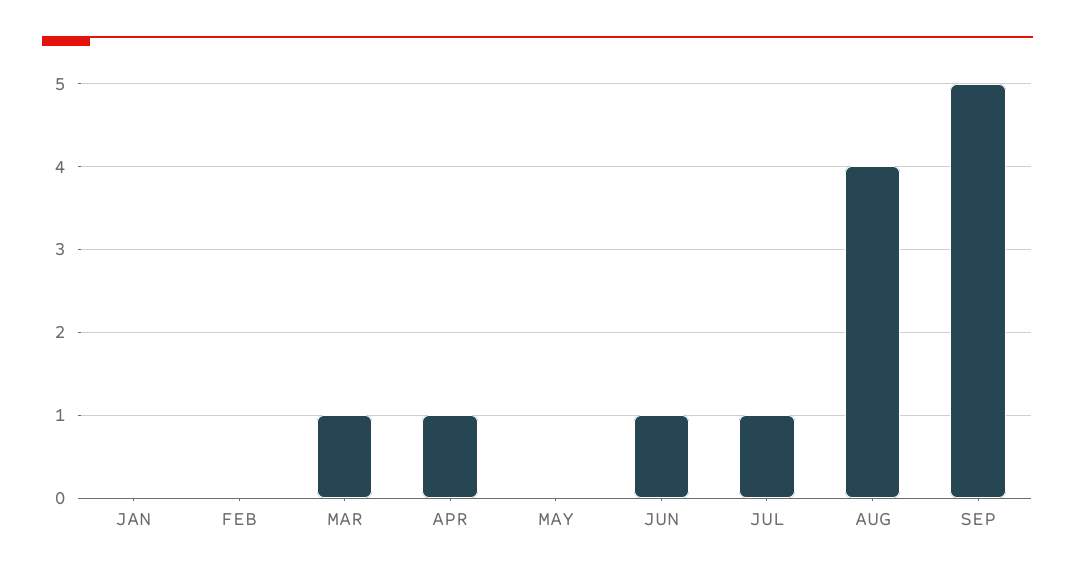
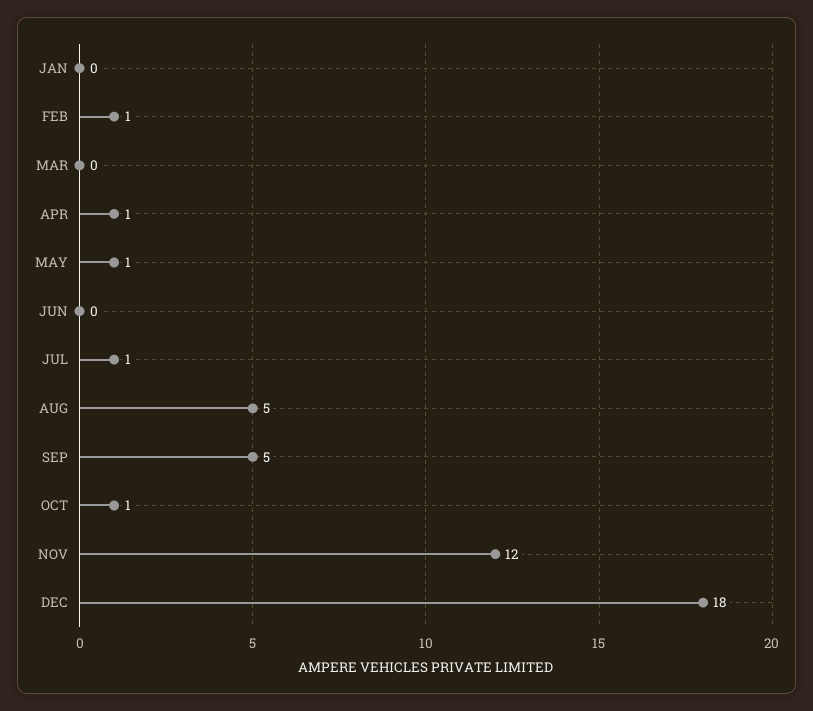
FEB: 0 -> 1
MAR: 1 -> 0
MAY: 0 -> 1
JUN: 1 -> 0
AUG: 4 -> 5
OCT: none -> 1
NOV: none -> 12
DEC: none -> 18

